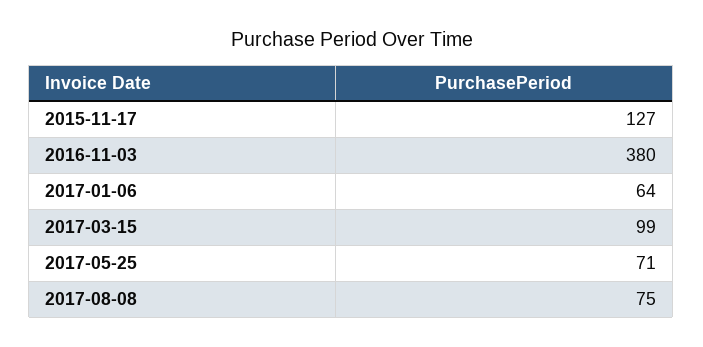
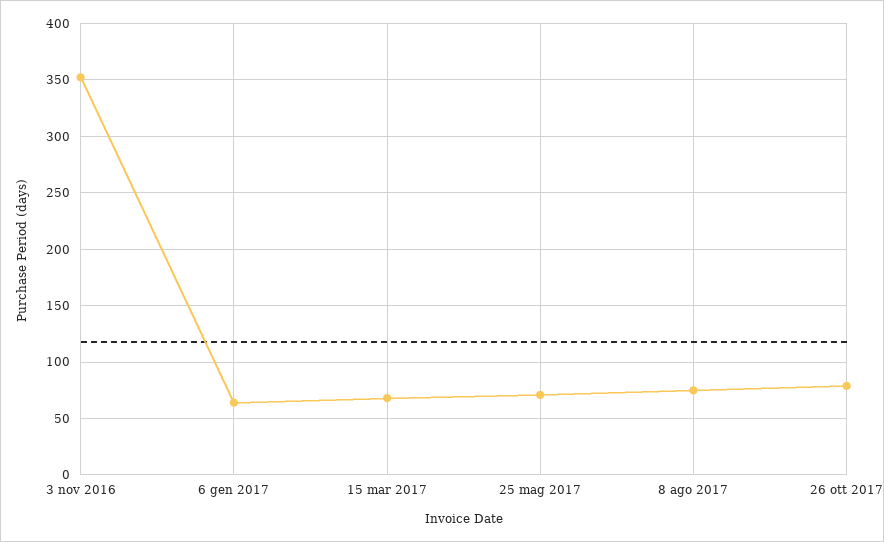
2015-11-17: 127 -> none
2016-11-03: 380 -> 350
2017-03-15: 99 -> 70
26 ott 2017: none -> 80

